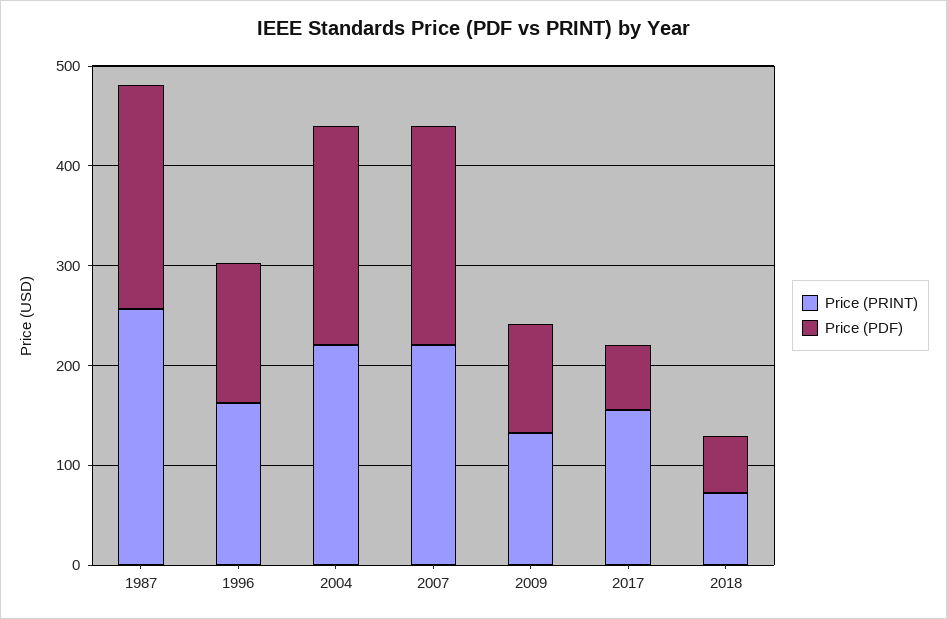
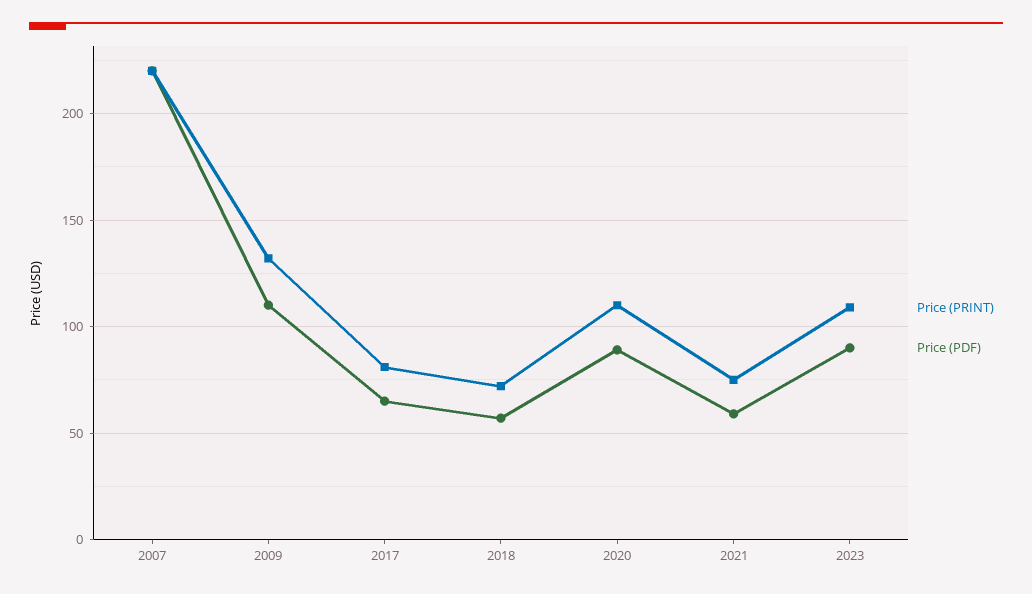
Price (PRINT), 1987: 260 -> none
Price (PDF), 1987: 220 -> none
Price (PRINT), 1996: 160 -> none
Price (PDF), 1996: 140 -> none
Price (PRINT), 2004: 220 -> none
Price (PDF), 2004: 220 -> none
Price (PRINT), 2017: 160 -> 80
Price (PRINT), 2020: none -> 110
Price (PDF), 2020: none -> 90
Price (PRINT), 2021: none -> 75
Price (PDF), 2021: none -> 60
Price (PRINT), 2023: none -> 110
Price (PDF), 2023: none -> 90

